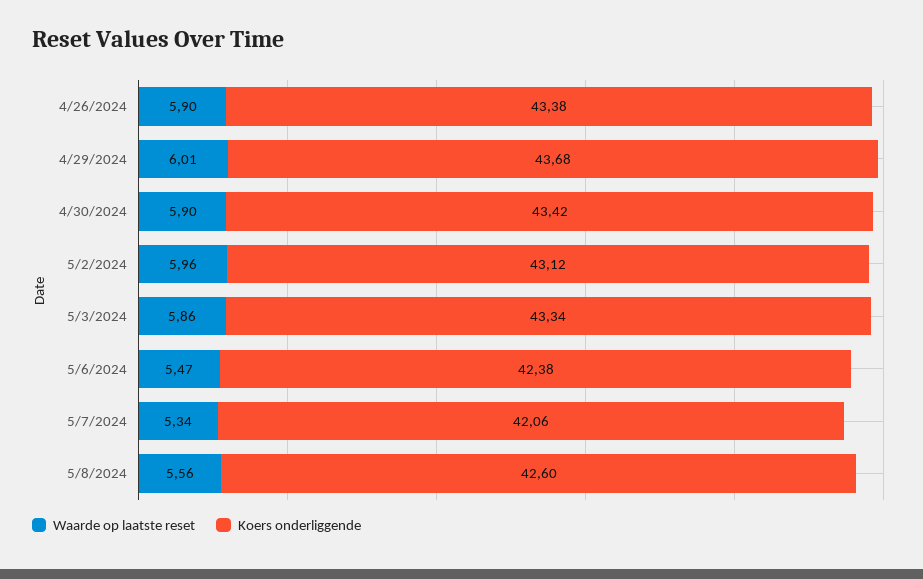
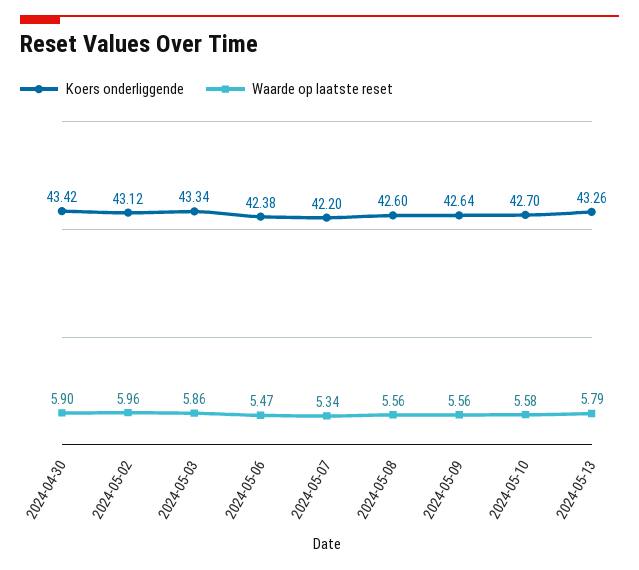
Waarde op laatste reset, 4/26/2024: 5.9 -> none
Koers onderliggende, 4/26/2024: 43.38 -> none
Waarde op laatste reset, 4/29/2024: 6.01 -> none
Koers onderliggende, 4/29/2024: 43.68 -> none
Koers onderliggende, 5/7/2024: 42.06 -> 42.2
Koers onderliggende, 2024-05-09: none -> 42.64
Waarde op laatste reset, 2024-05-09: none -> 5.56
Koers onderliggende, 2024-05-10: none -> 42.7
Waarde op laatste reset, 2024-05-10: none -> 5.58
Koers onderliggende, 2024-05-13: none -> 43.26
Waarde op laatste reset, 2024-05-13: none -> 5.79

